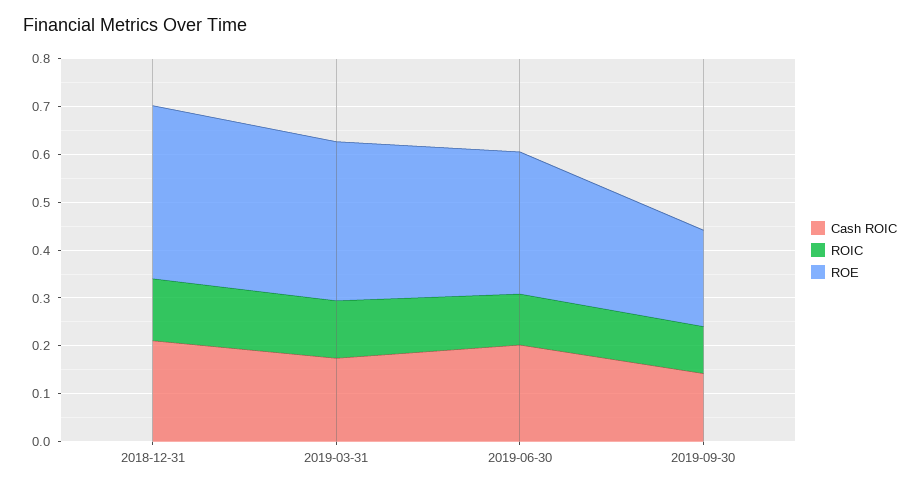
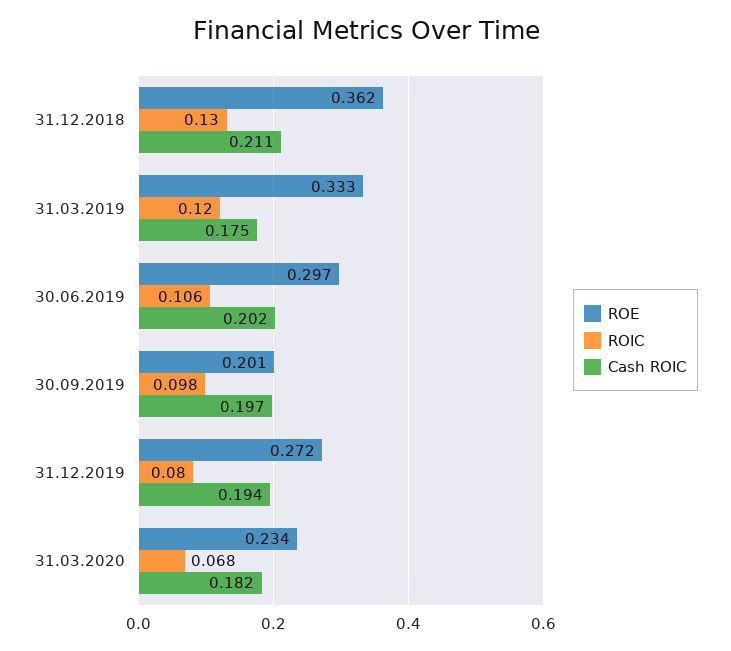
Cash ROIC, 2019-09-30: 0.14 -> 0.197
ROE, 31.12.2019: none -> 0.272
ROIC, 31.12.2019: none -> 0.08
Cash ROIC, 31.12.2019: none -> 0.194
ROE, 31.03.2020: none -> 0.234
ROIC, 31.03.2020: none -> 0.068
Cash ROIC, 31.03.2020: none -> 0.182

